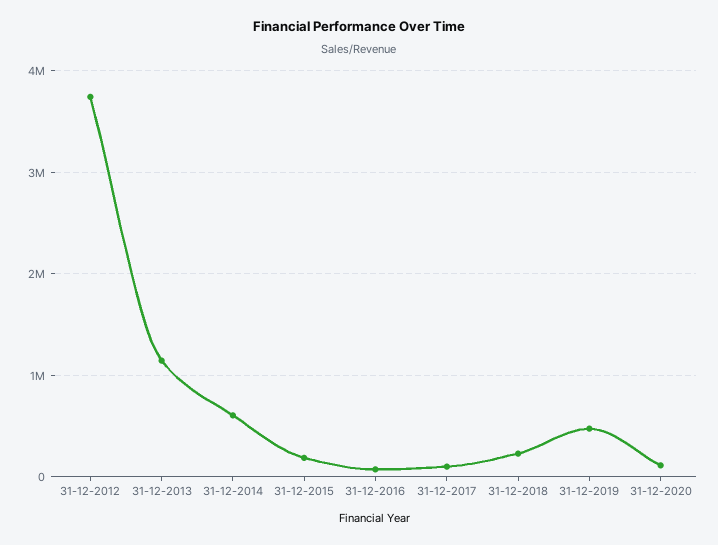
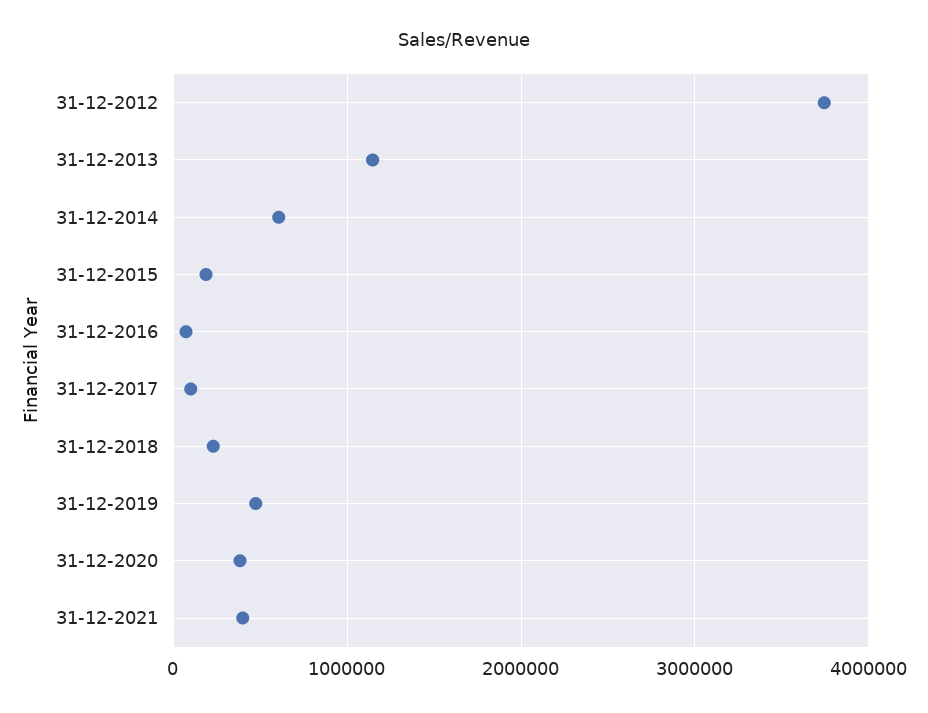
31-12-2020: 100000 -> 400000
31-12-2021: none -> 400000

